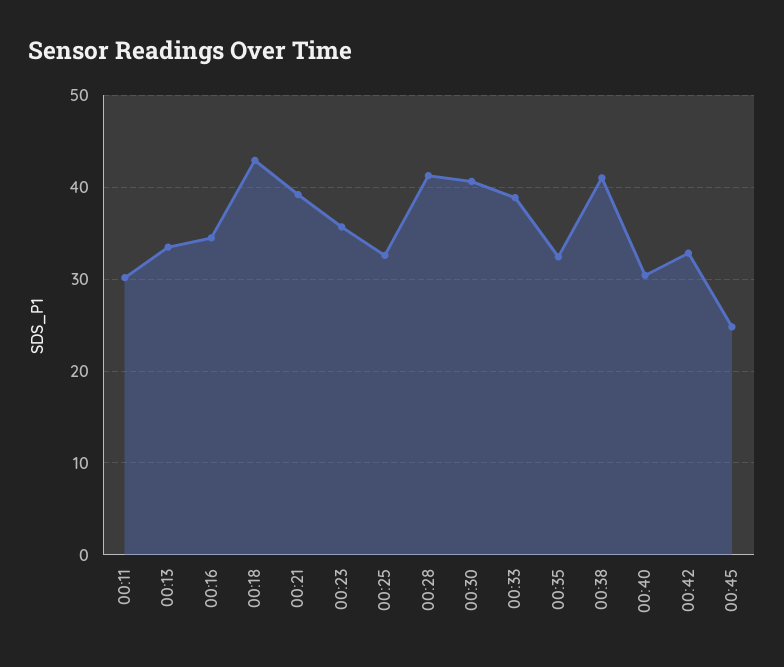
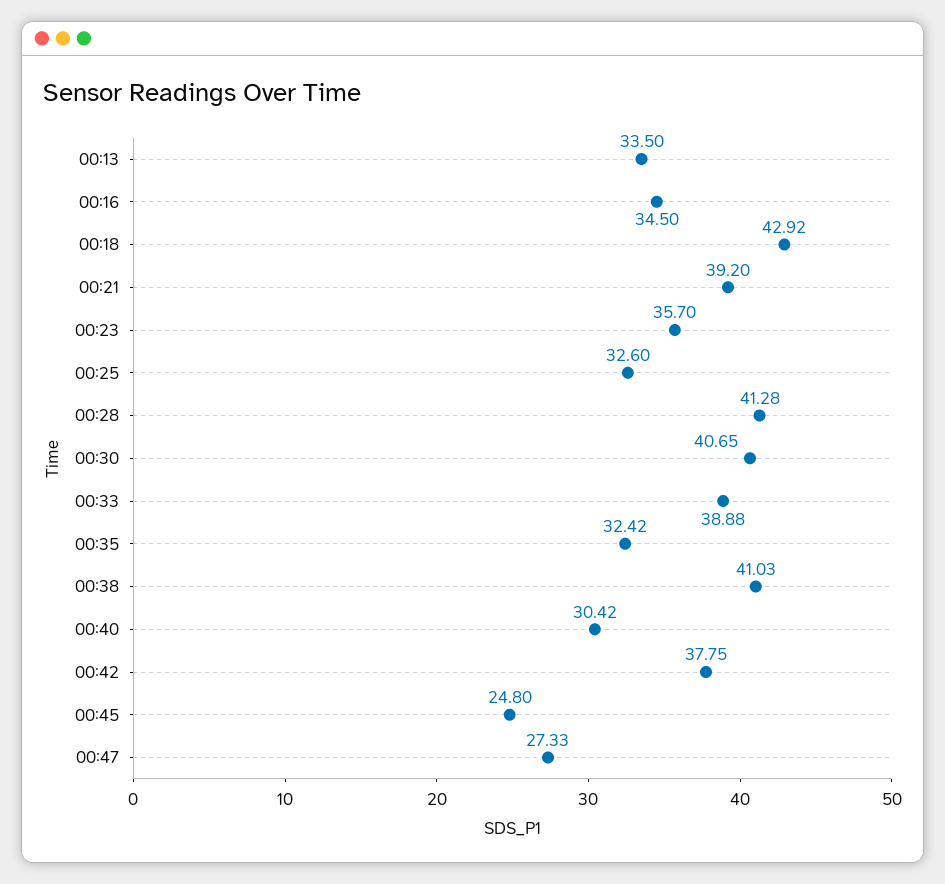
00:11: 30 -> none
00:42: 33 -> 37.75
00:47: none -> 27.33

